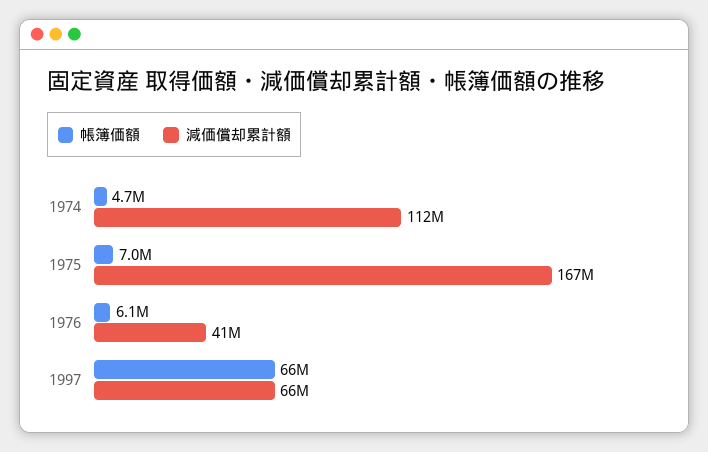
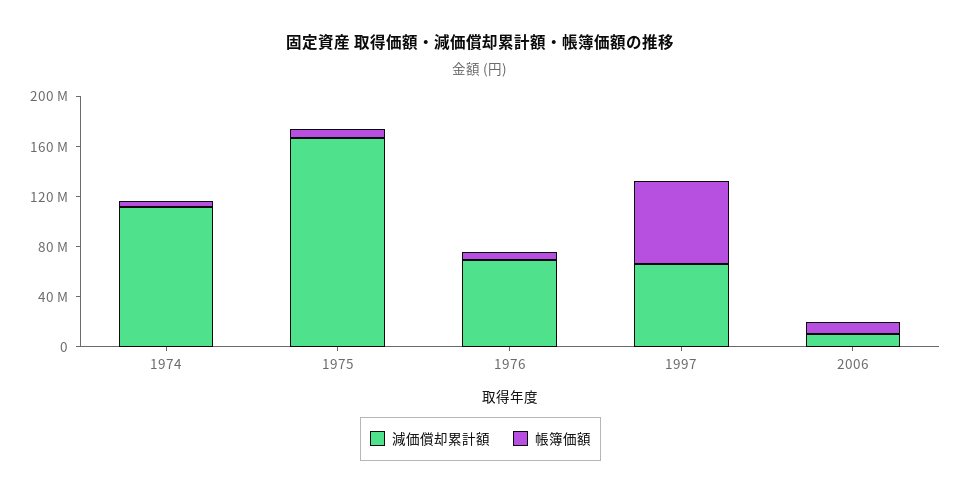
減価償却累計額, 1976: 41000000 -> 70000000
減価償却累計額, 2006: none -> 10000000
帳簿価額, 2006: none -> 10000000

